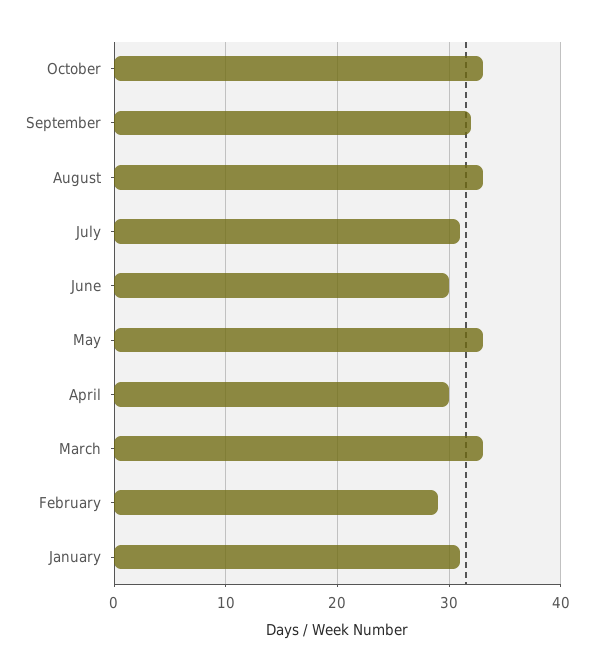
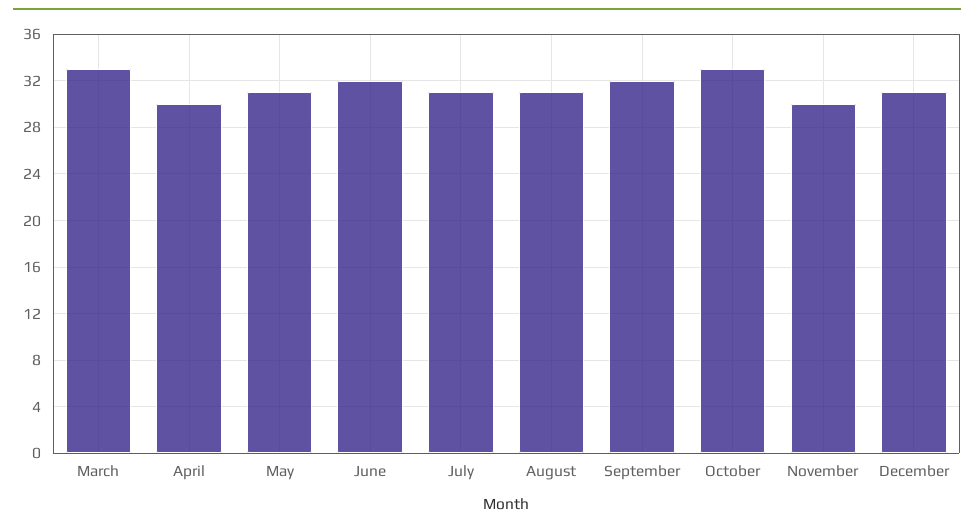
August: 33 -> 31
June: 30 -> 32
May: 33 -> 31
February: 29 -> none
January: 31 -> none
November: none -> 30
December: none -> 31

